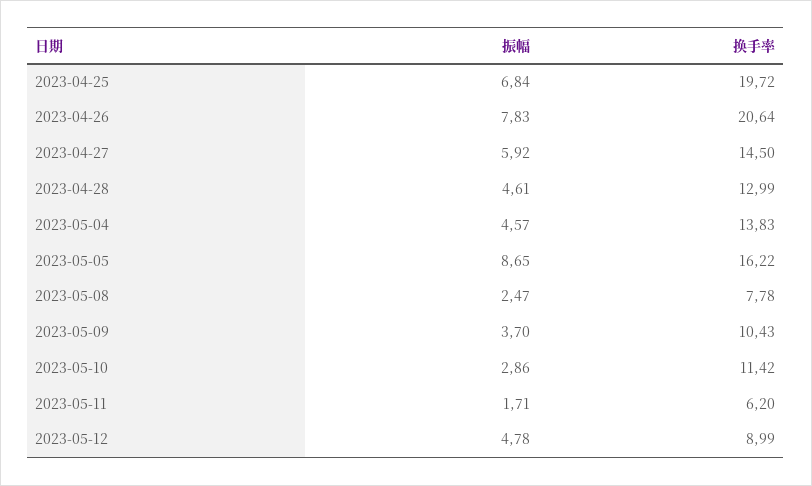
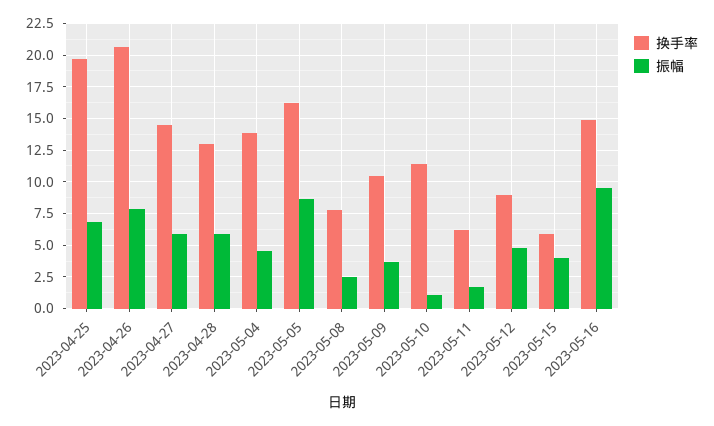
振幅, 2023-04-28: 4.61 -> 6
振幅, 2023-05-10: 2.86 -> 1
换手率, 2023-05-15: none -> 6
振幅, 2023-05-15: none -> 4
换手率, 2023-05-16: none -> 15
振幅, 2023-05-16: none -> 9.5

